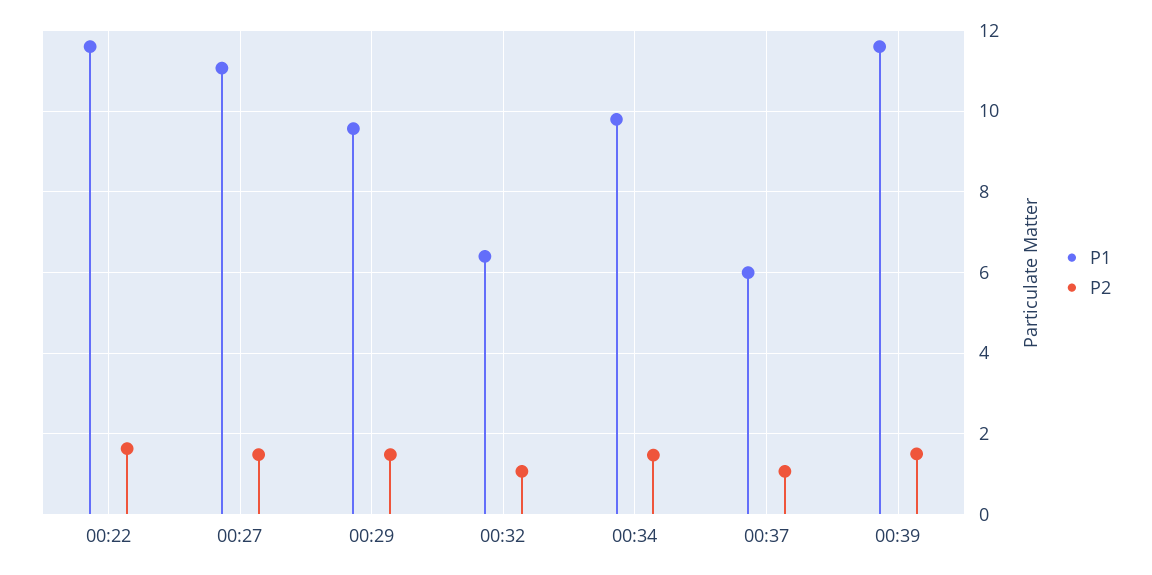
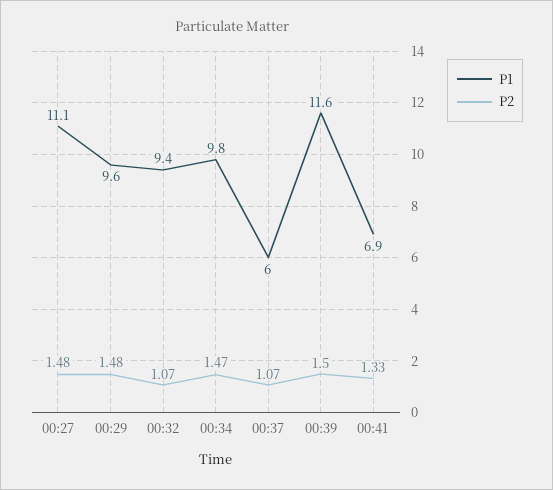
P1, 00:22: 11.6 -> none
P2, 00:22: 1.6 -> none
P1, 00:32: 6.4 -> 9.4
P1, 00:41: none -> 6.9
P2, 00:41: none -> 1.33

